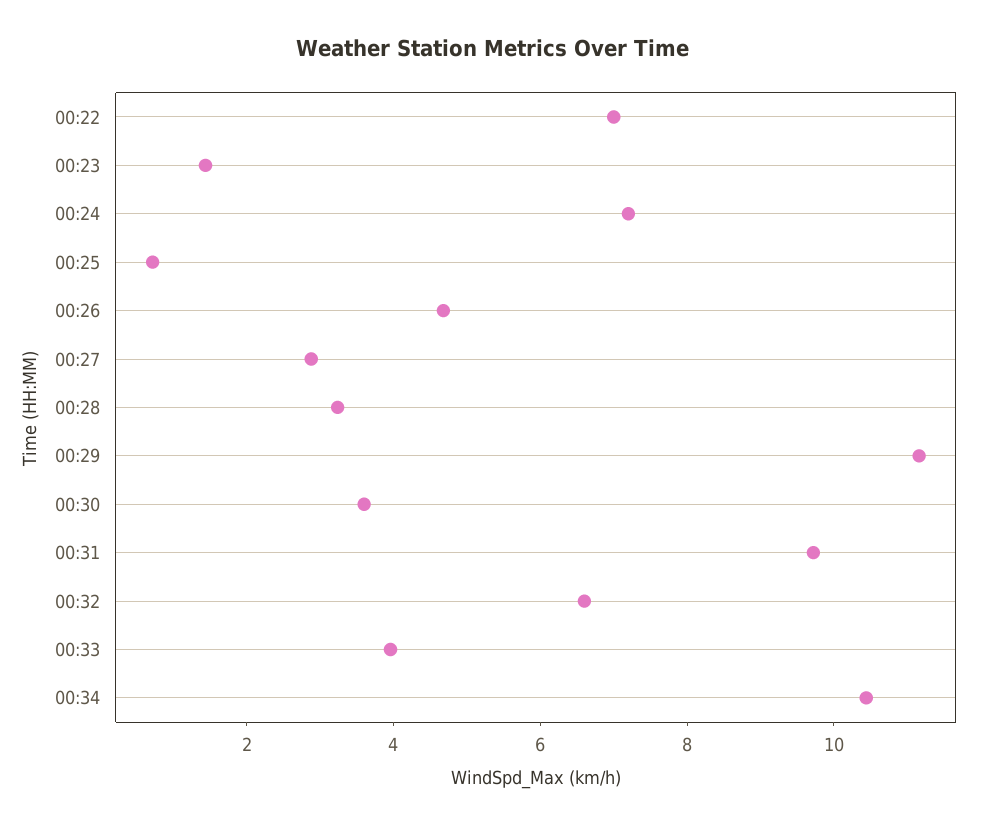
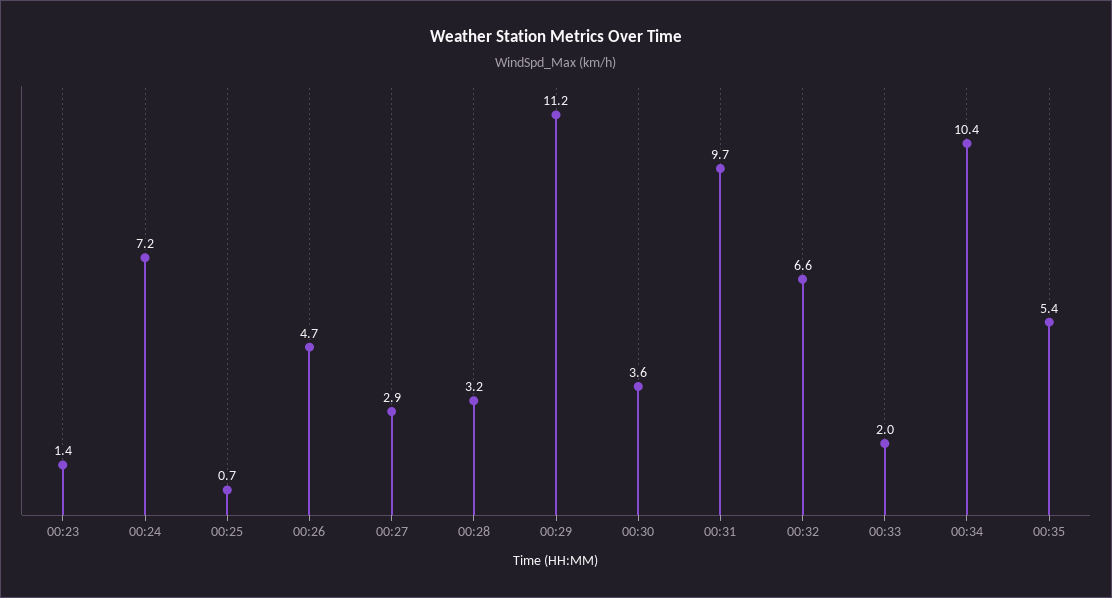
00:22: 7 -> none
00:33: 4 -> 2
00:35: none -> 5.4

